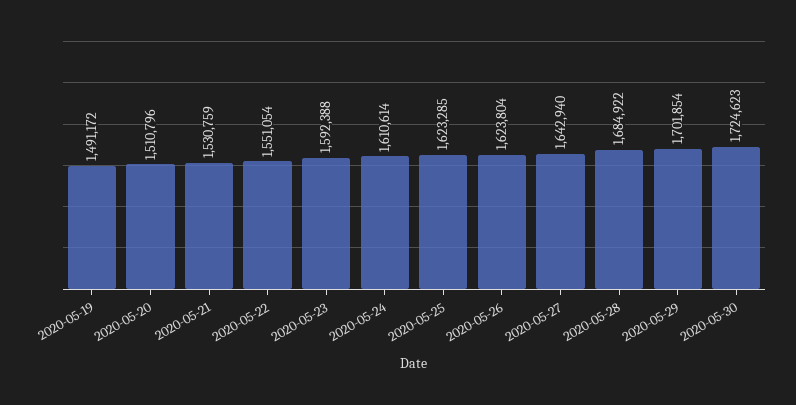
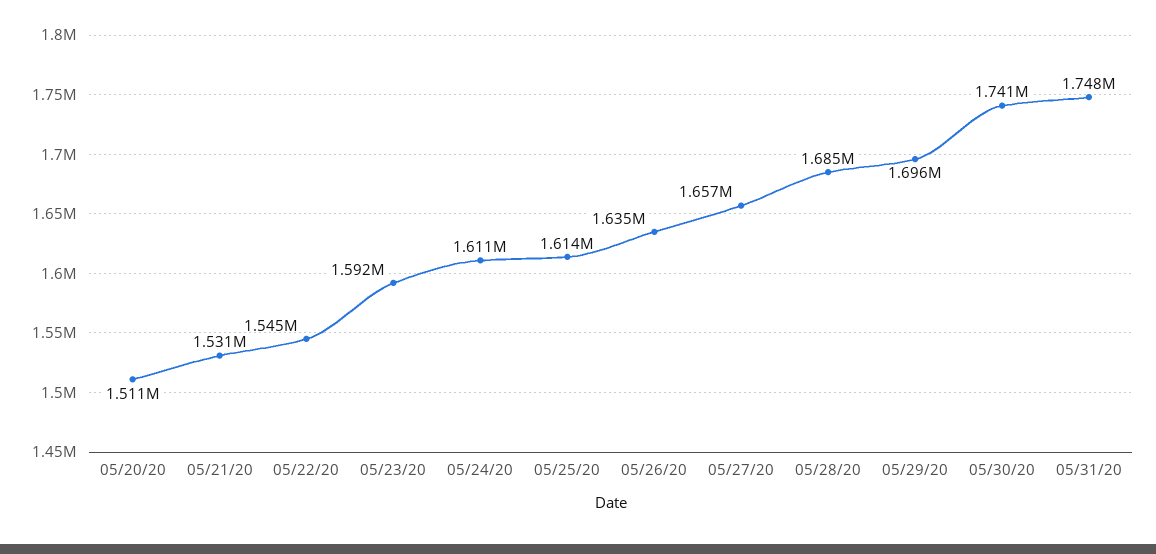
2020-05-19: 1491172 -> none
2020-05-22: 1551054 -> 1545000
2020-05-25: 1623285 -> 1614000
2020-05-26: 1623804 -> 1635000
2020-05-27: 1642940 -> 1657000
2020-05-29: 1701854 -> 1696000
2020-05-30: 1724623 -> 1741000
05/31/20: none -> 1748000

